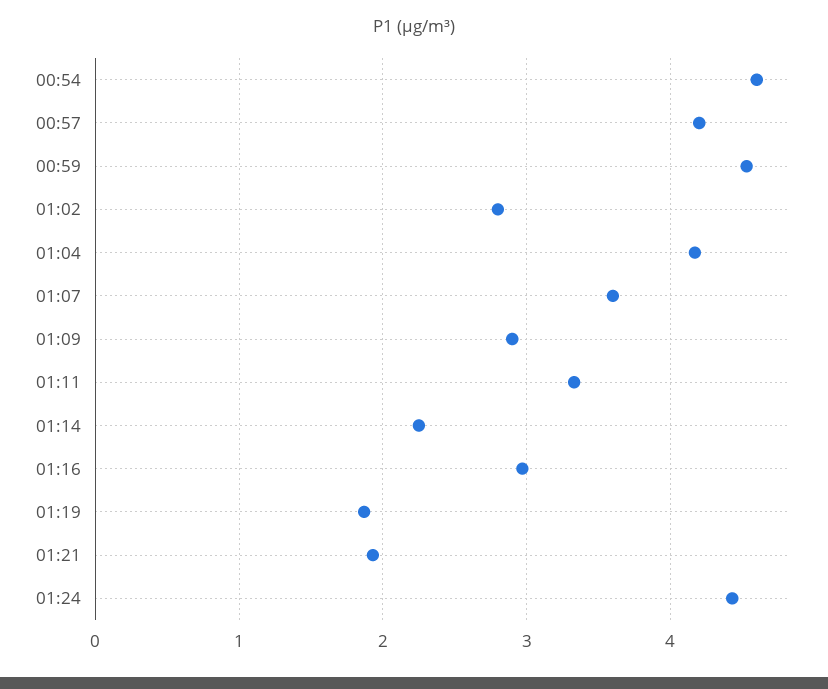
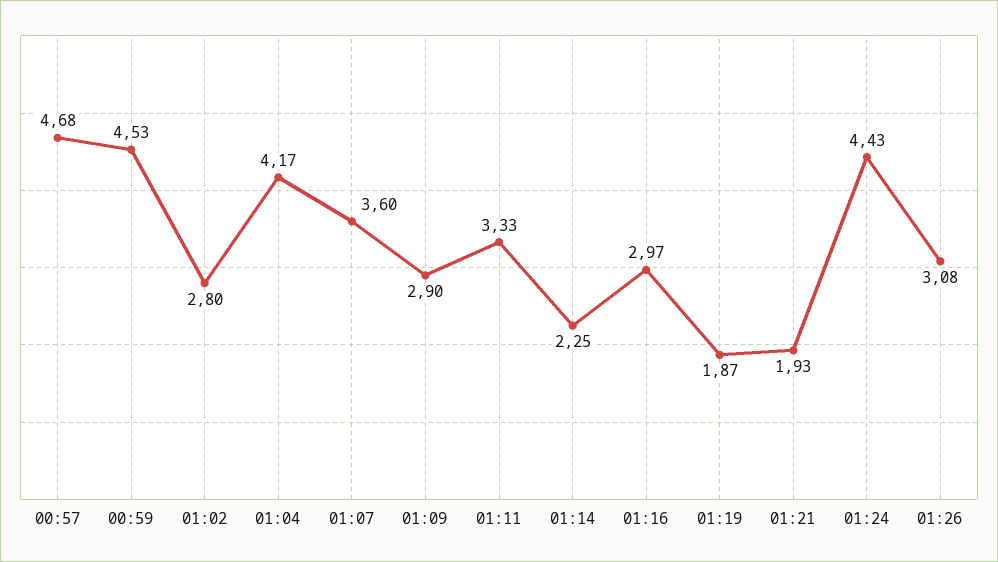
00:54: 4.6 -> none
00:57: 4.2 -> 4.68
01:26: none -> 3.08

